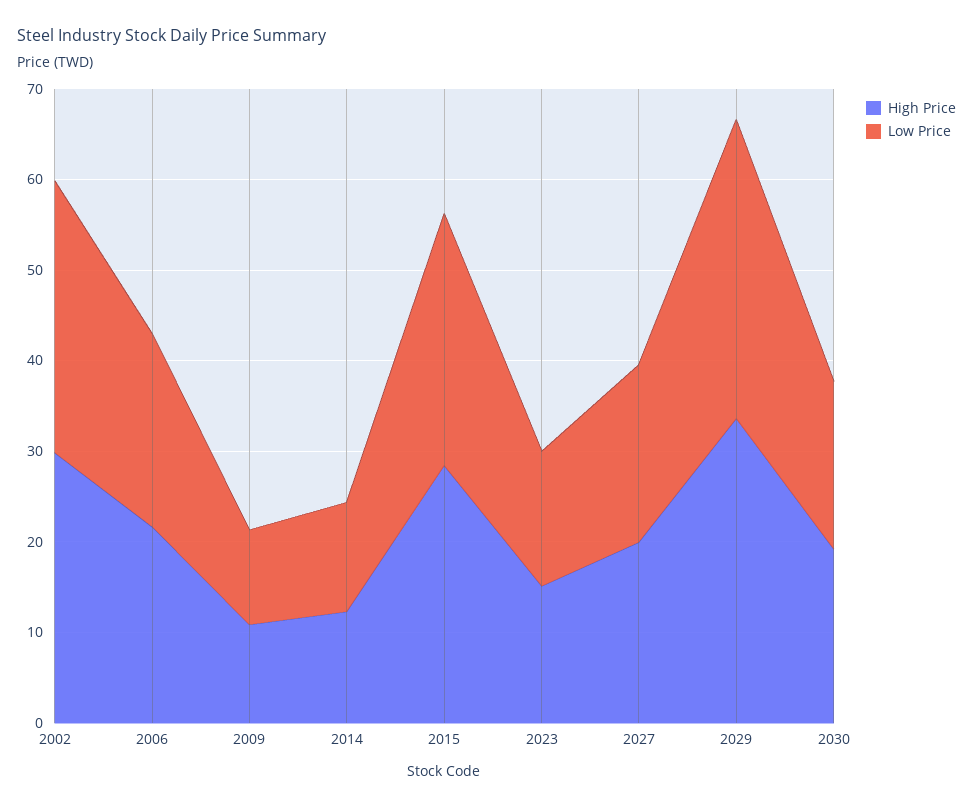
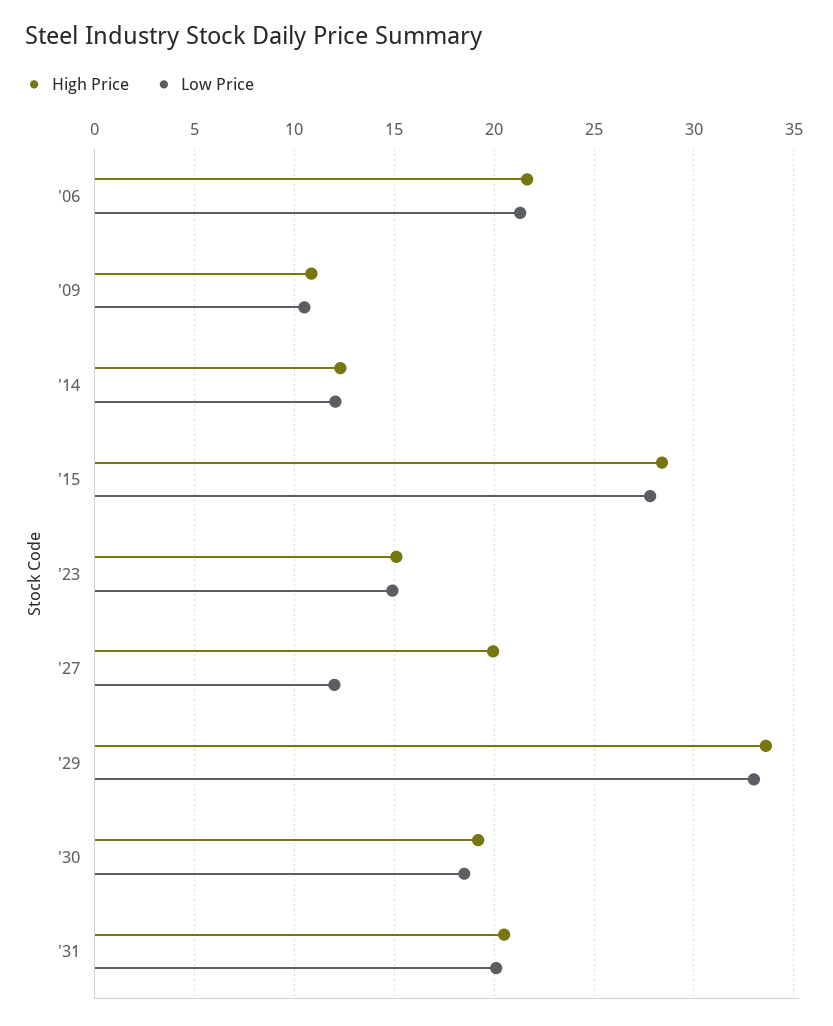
High Price, 2002: 30 -> none
Low Price, 2002: 30 -> none
Low Price, 2027: 20 -> 12
High Price, '31: none -> 20.5
Low Price, '31: none -> 20

